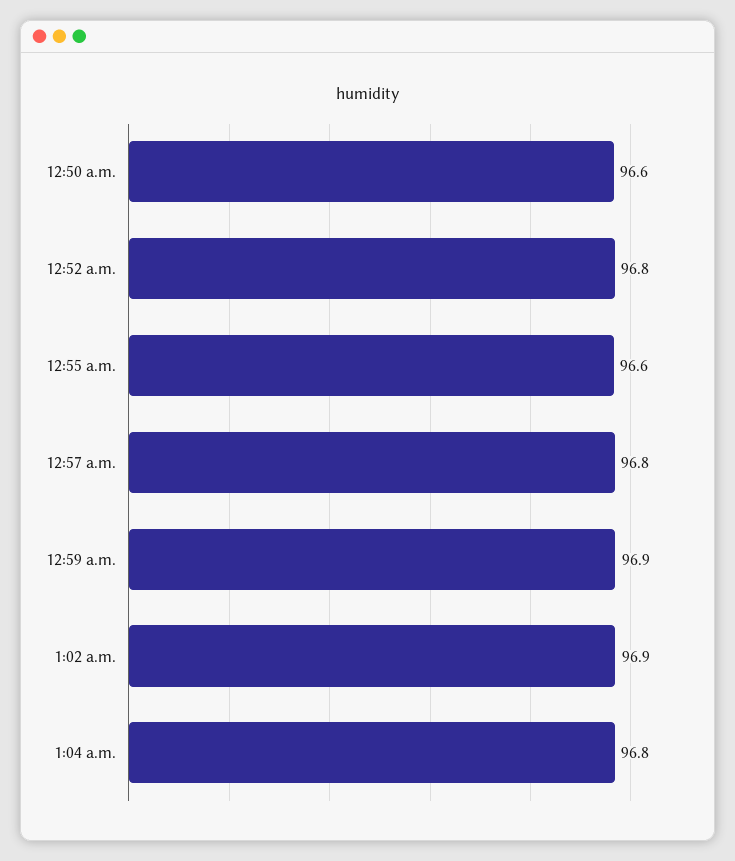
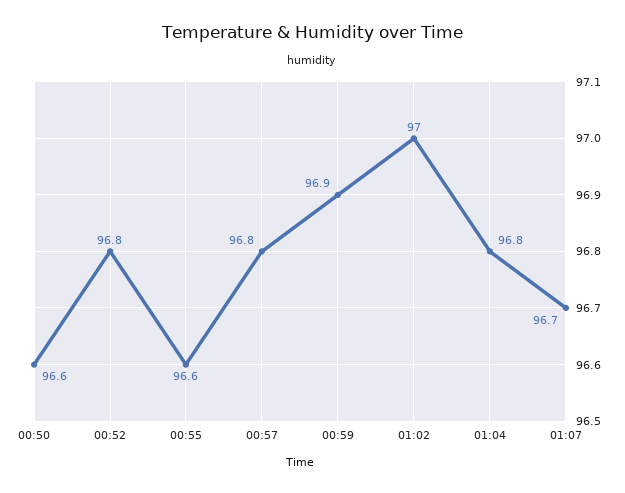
1:02 a.m.: 96.9 -> 97
01:07: none -> 96.7

